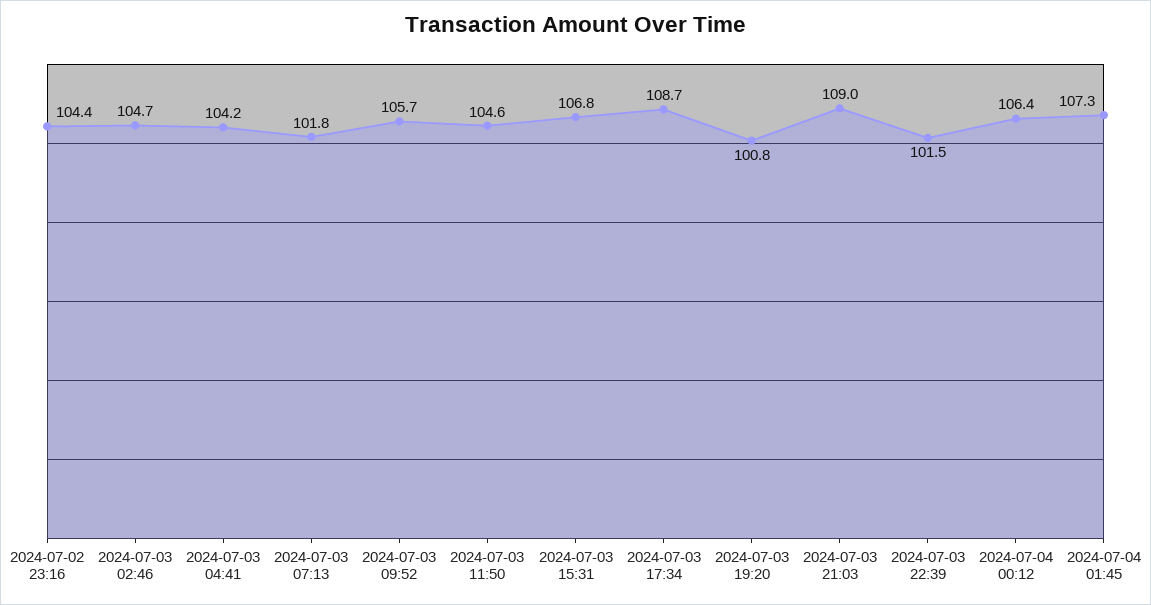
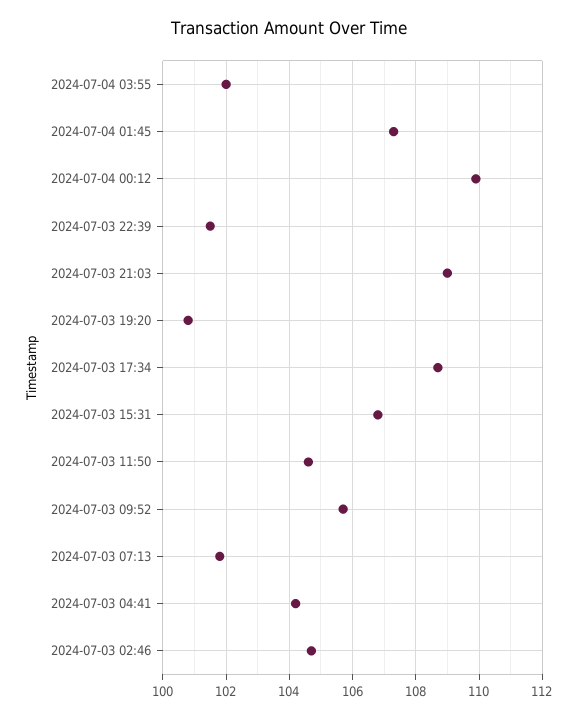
2024-07-02 23:16: 104.4 -> none
2024-07-04 00:12: 106.4 -> 110
2024-07-04 03:55: none -> 102

